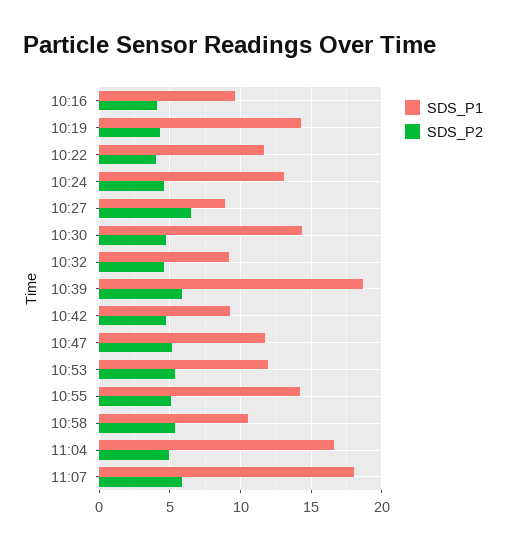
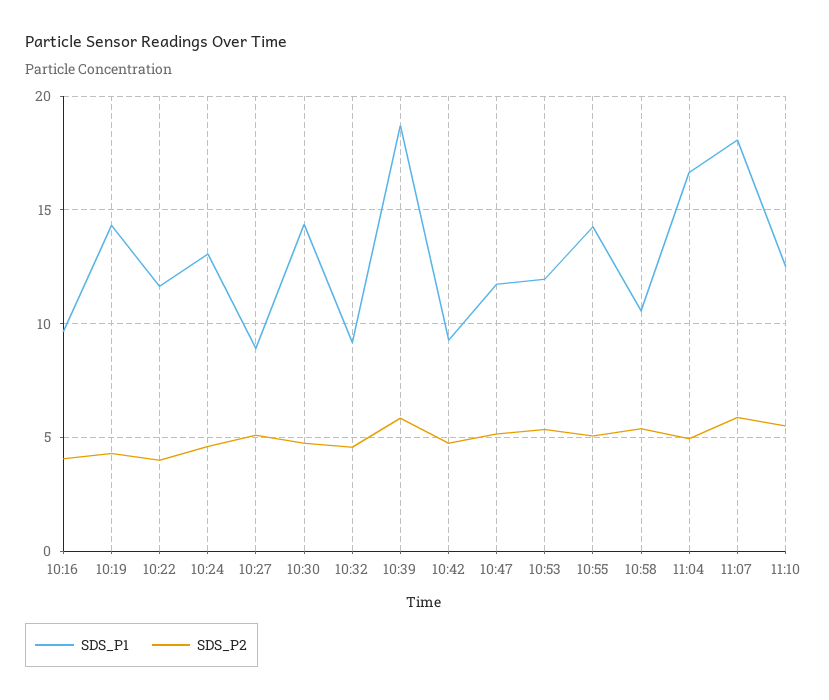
SDS_P2, 10:27: 6.5 -> 5
SDS_P1, 11:10: none -> 12.5
SDS_P2, 11:10: none -> 5.5

